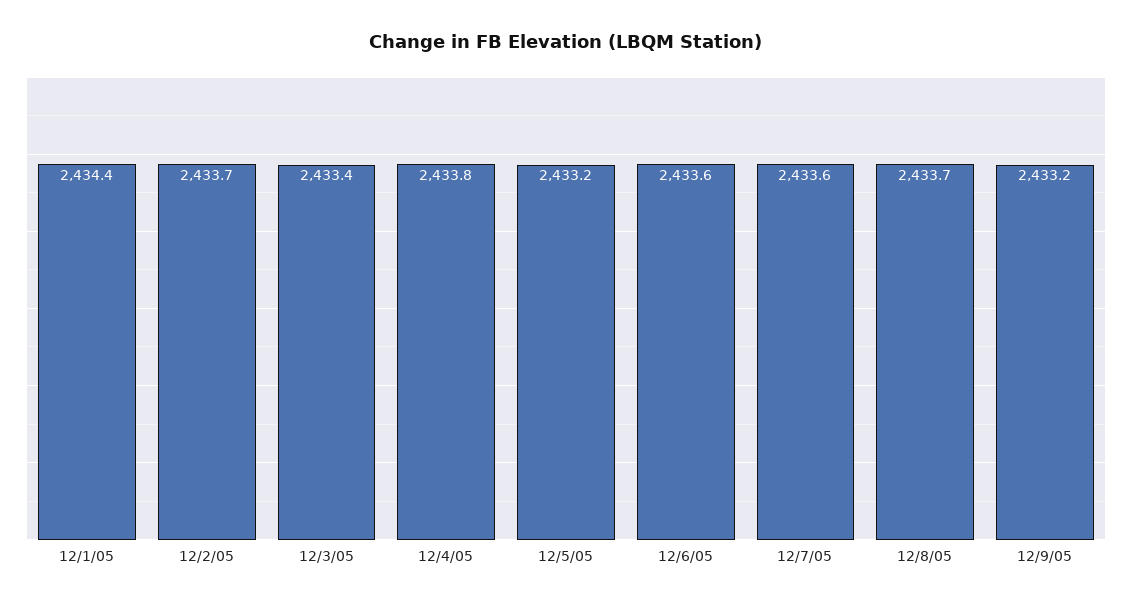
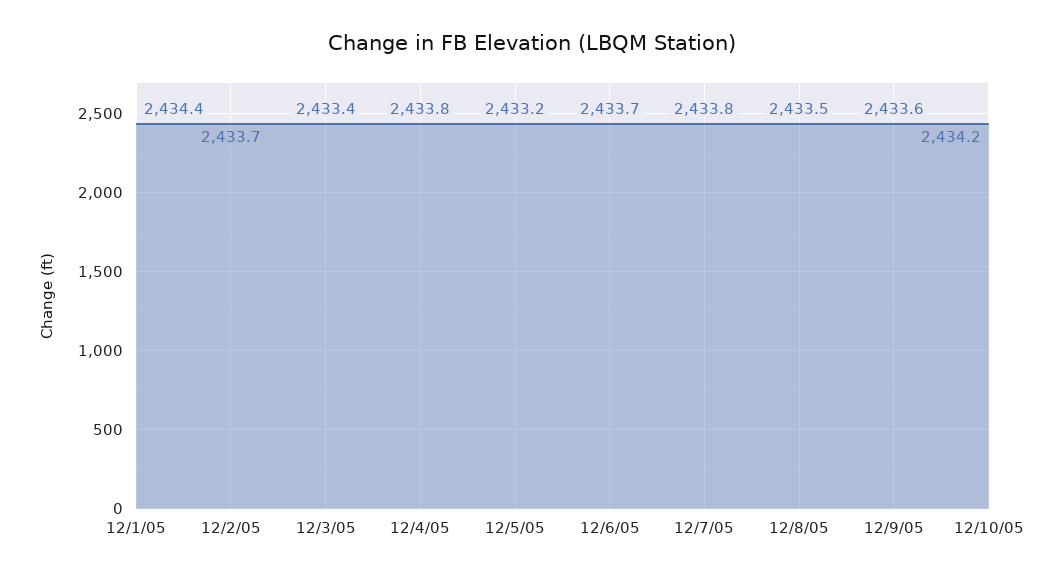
12/6/05: 2433.6 -> 2433.7
12/7/05: 2433.6 -> 2433.8
12/8/05: 2433.7 -> 2433.5
12/9/05: 2433.2 -> 2433.6
12/10/05: none -> 2434.2

